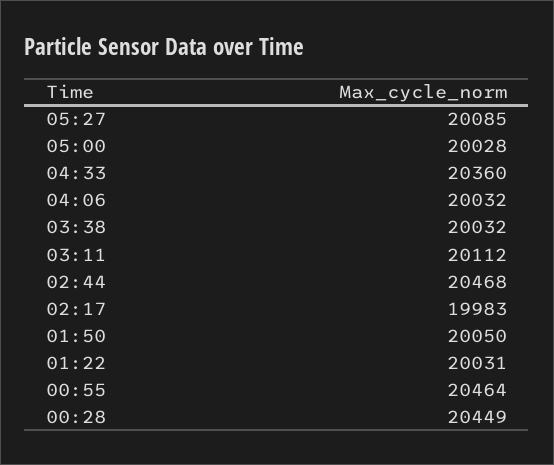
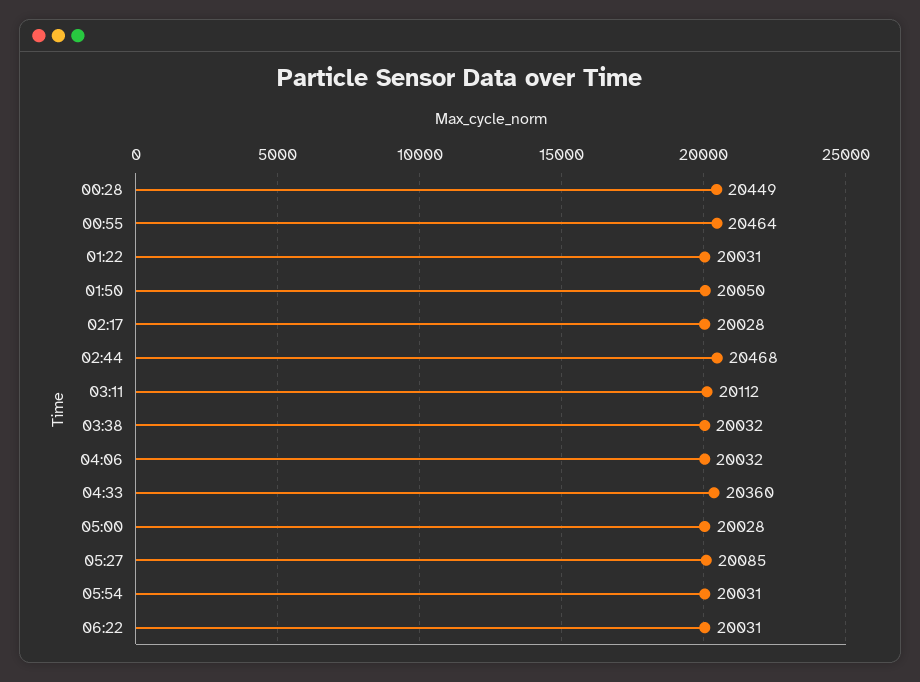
02:17: 19983 -> 20028
05:54: none -> 20031
06:22: none -> 20031

